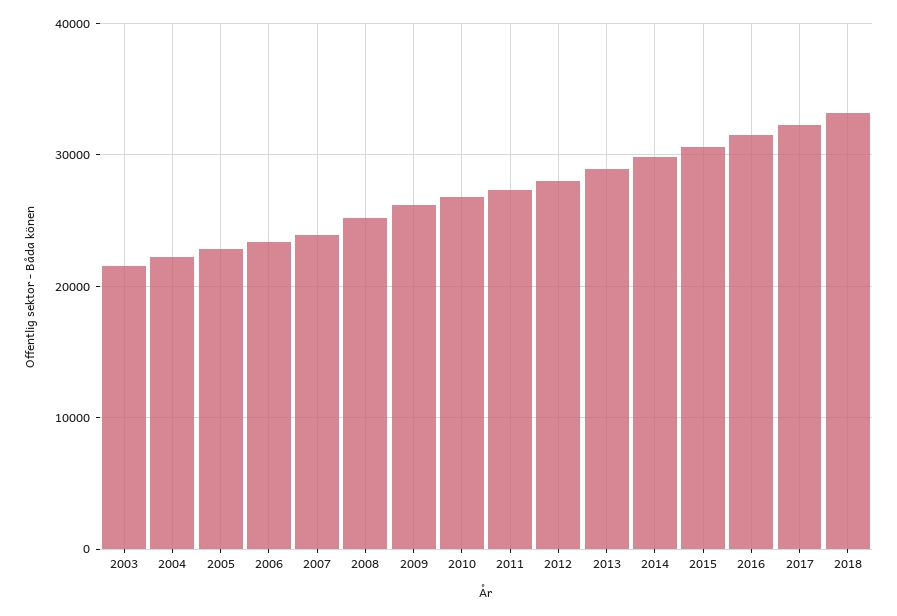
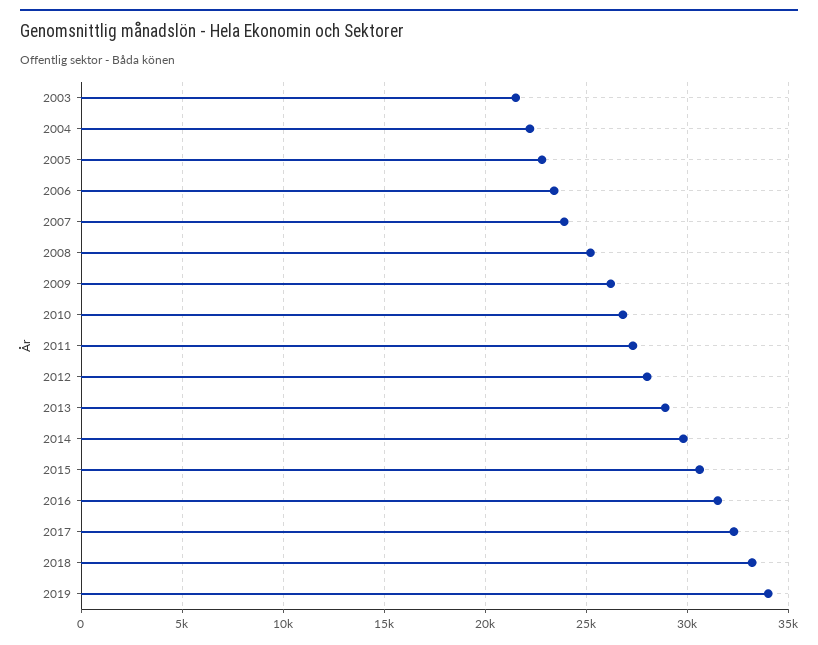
2019: none -> 34000

